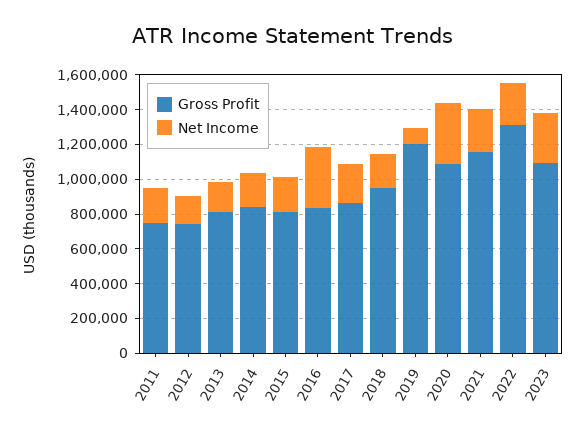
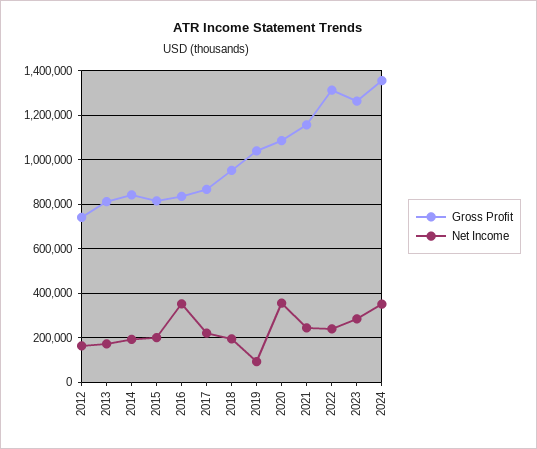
Gross Profit, 2011: 750000 -> none
Net Income, 2011: 200000 -> none
Gross Profit, 2019: 1200000 -> 1050000
Gross Profit, 2023: 1100000 -> 1250000
Gross Profit, 2024: none -> 1350000
Net Income, 2024: none -> 350000

